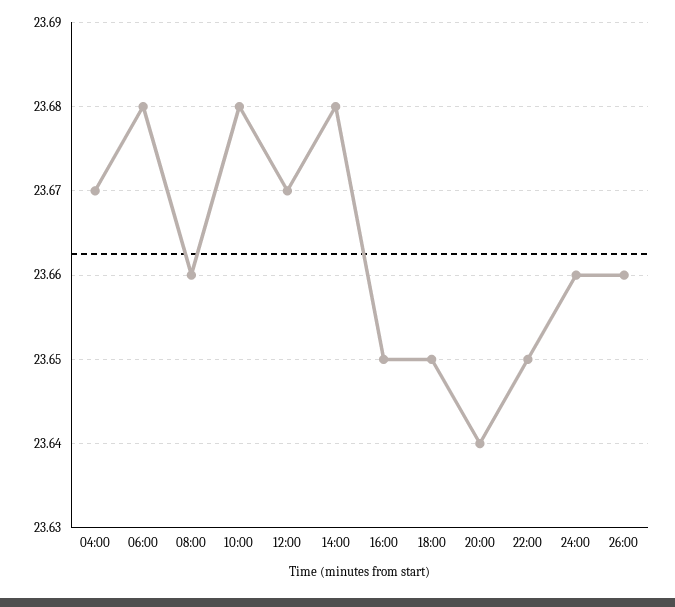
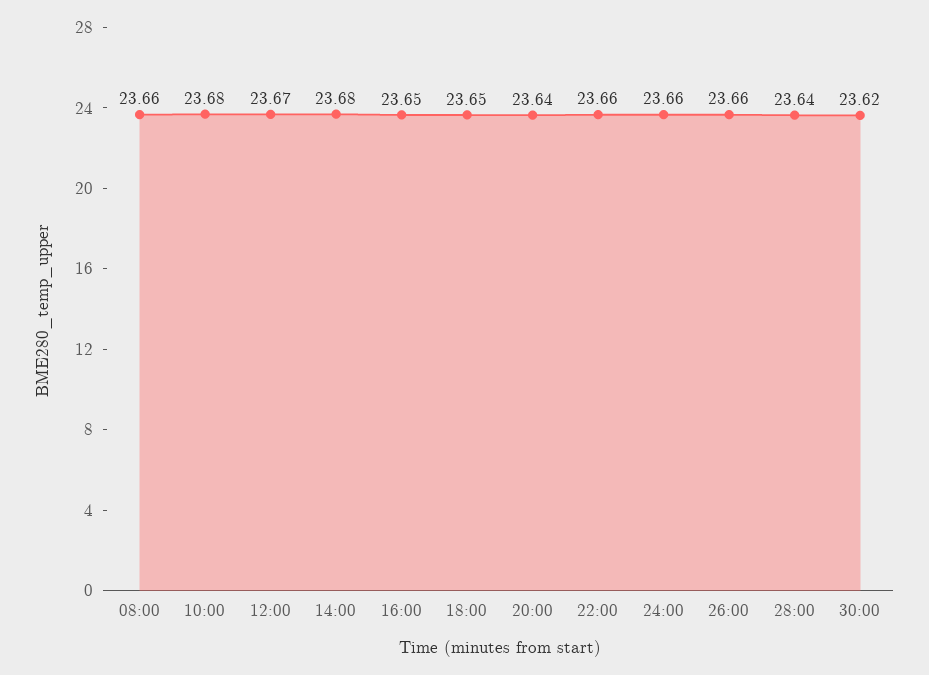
04:00: 23.67 -> none
06:00: 23.68 -> none
22:00: 23.65 -> 23.66
28:00: none -> 23.64
30:00: none -> 23.62

